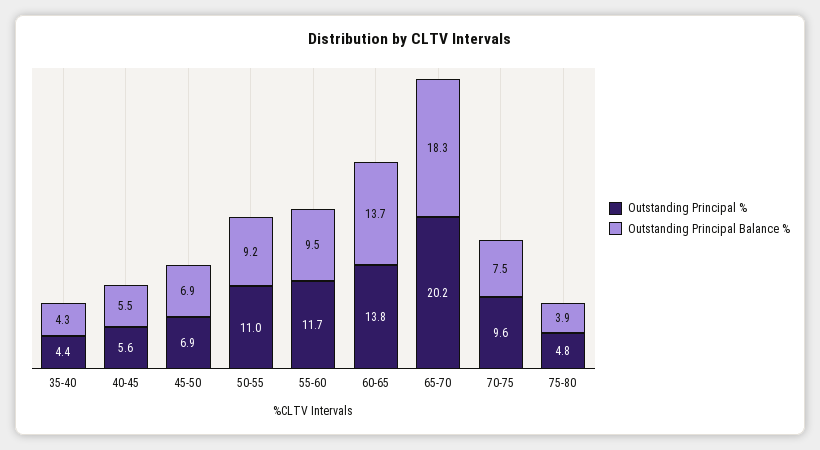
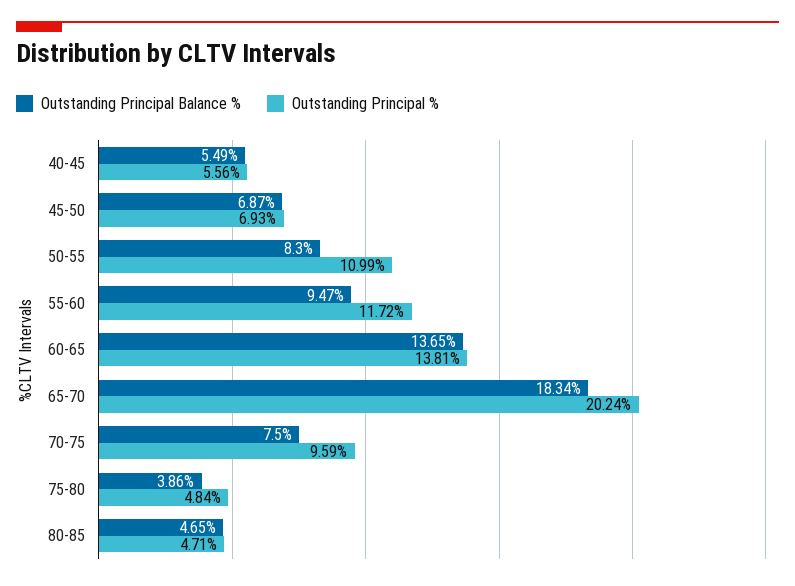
Outstanding Principal %, 35-40: 4.4 -> none
Outstanding Principal Balance %, 35-40: 4.3 -> none
Outstanding Principal Balance %, 50-55: 9.2 -> 8.3
Outstanding Principal Balance %, 80-85: none -> 4.65
Outstanding Principal %, 80-85: none -> 4.71

